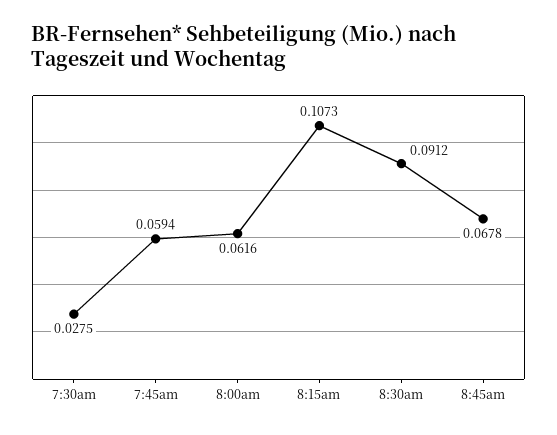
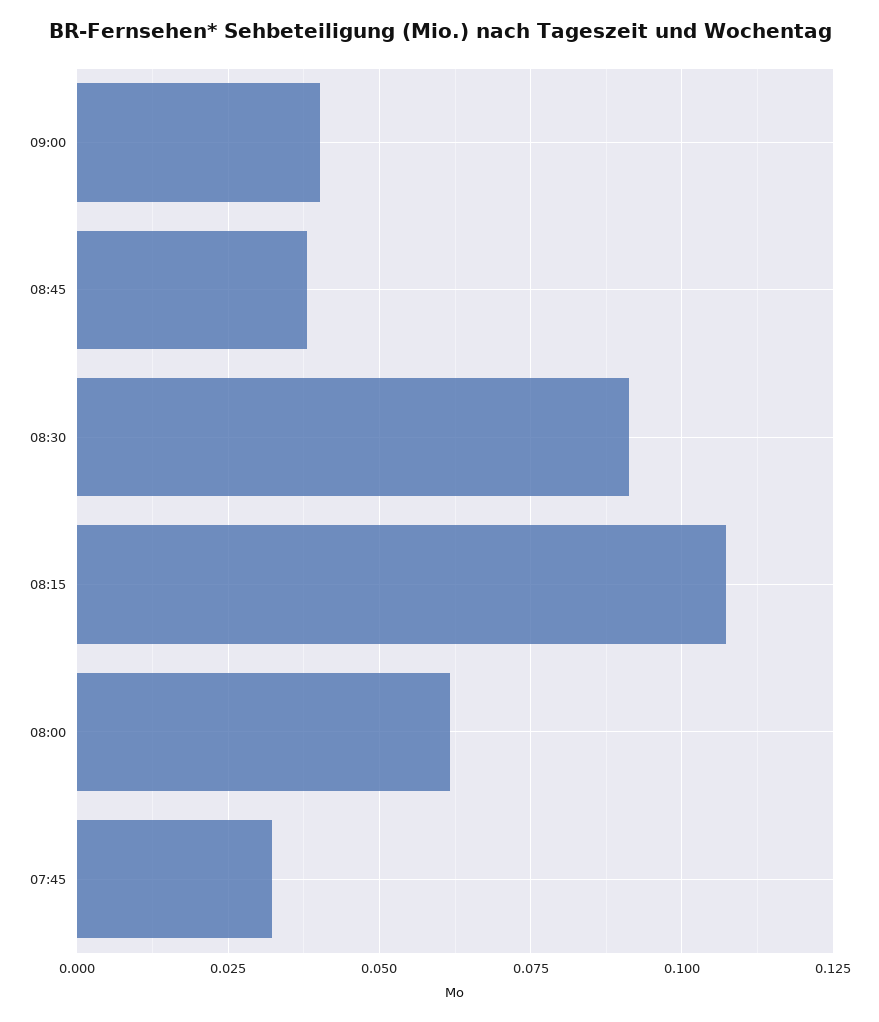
7:30am: 0.0275 -> none
7:45am: 0.0594 -> 0.0325
8:45am: 0.0678 -> 0.0375
09:00: none -> 0.04

